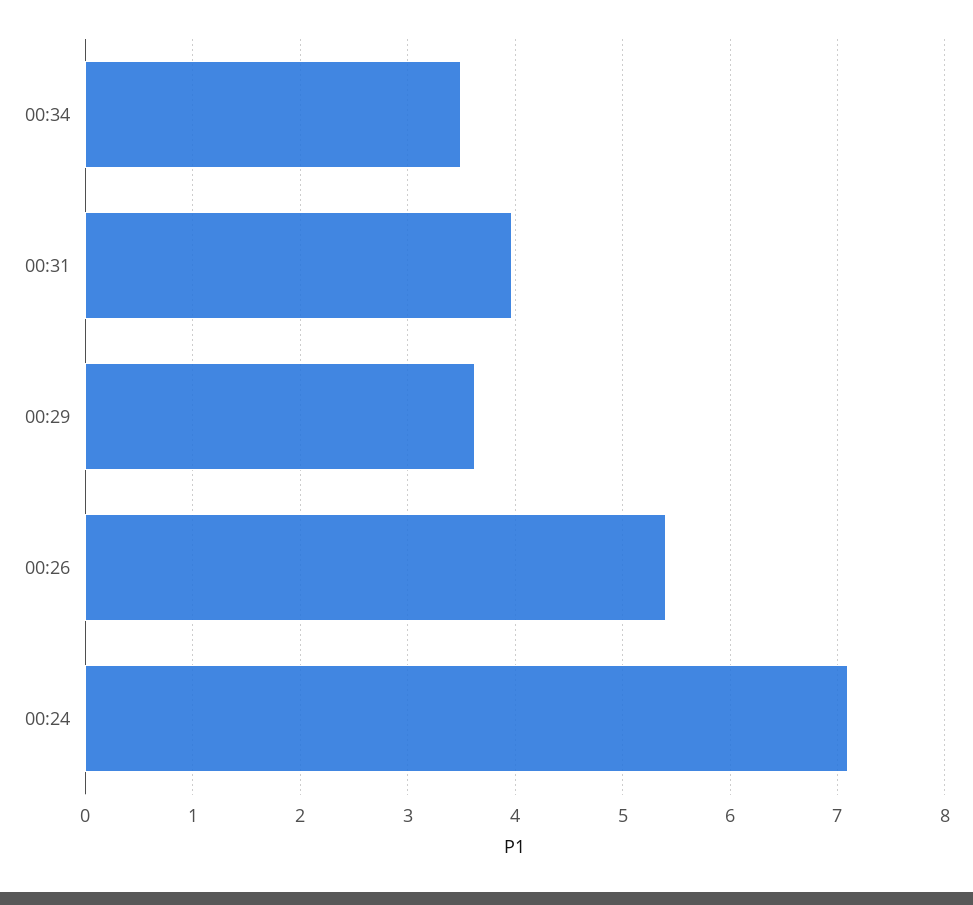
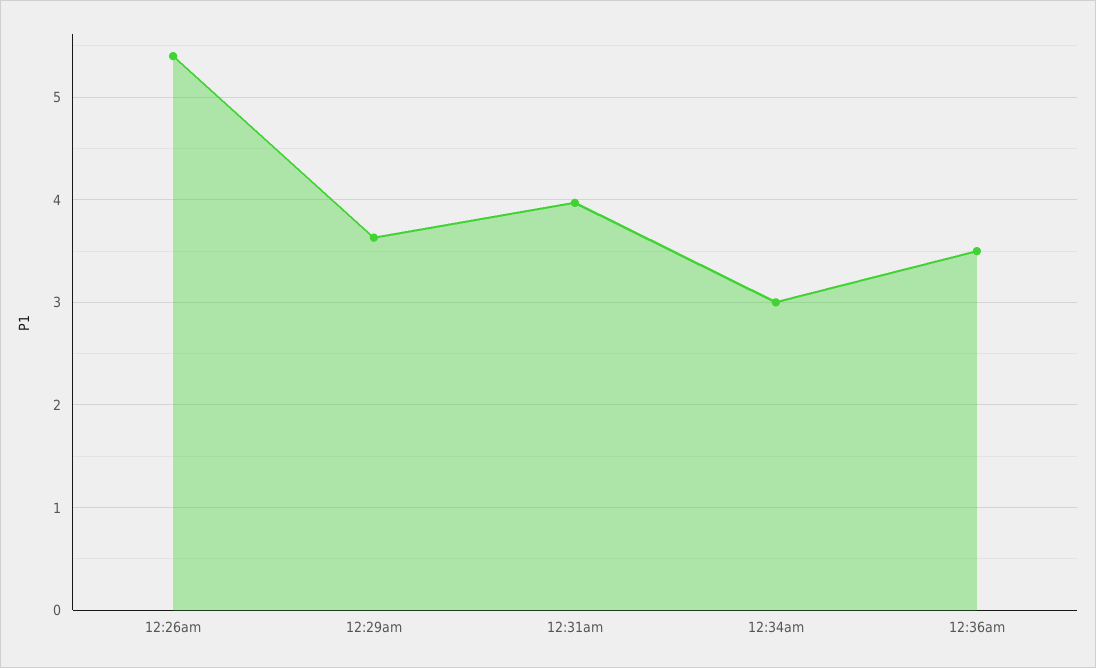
00:34: 3.5 -> 3
00:24: 7.1 -> none
12:36am: none -> 3.5

